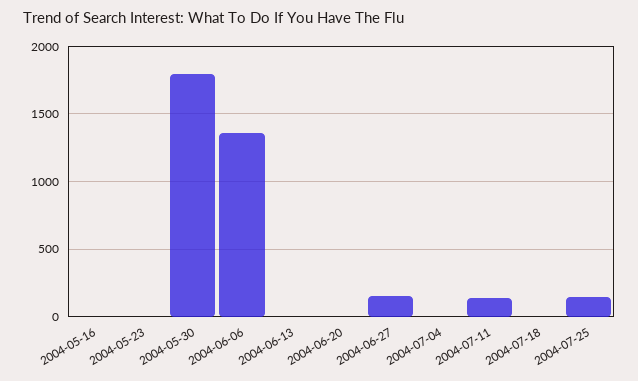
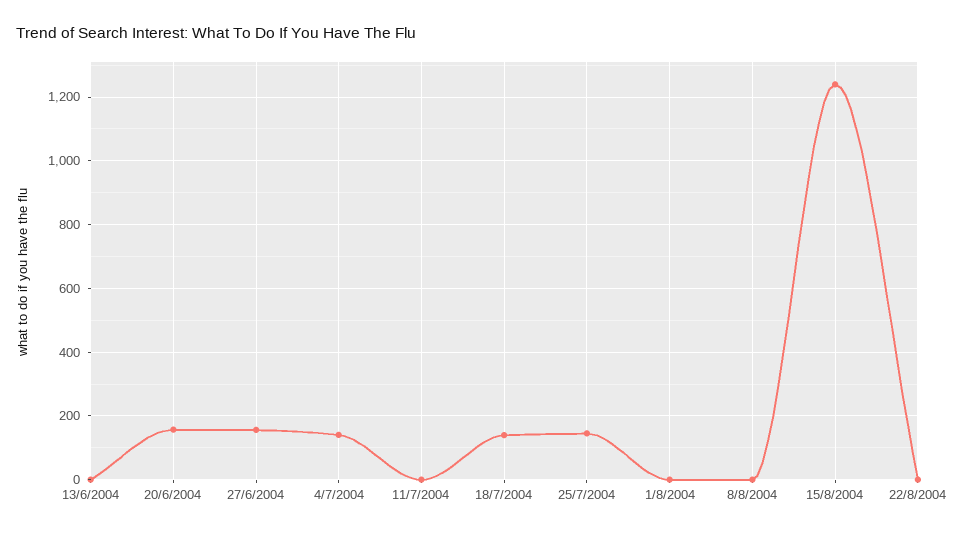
2004-05-16: 0 -> none
2004-05-23: 0 -> none
2004-05-30: 1800 -> none
2004-06-06: 1350 -> none
2004-06-20: 0 -> 160
2004-07-04: 0 -> 140
2004-07-11: 150 -> 0
2004-07-18: 0 -> 140
1/8/2004: none -> 0
8/8/2004: none -> 0
15/8/2004: none -> 1240
22/8/2004: none -> 0

